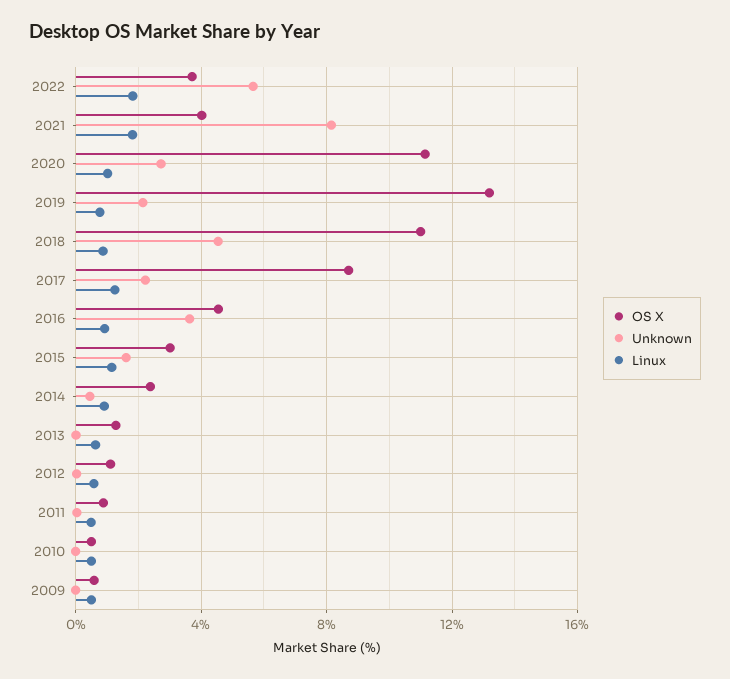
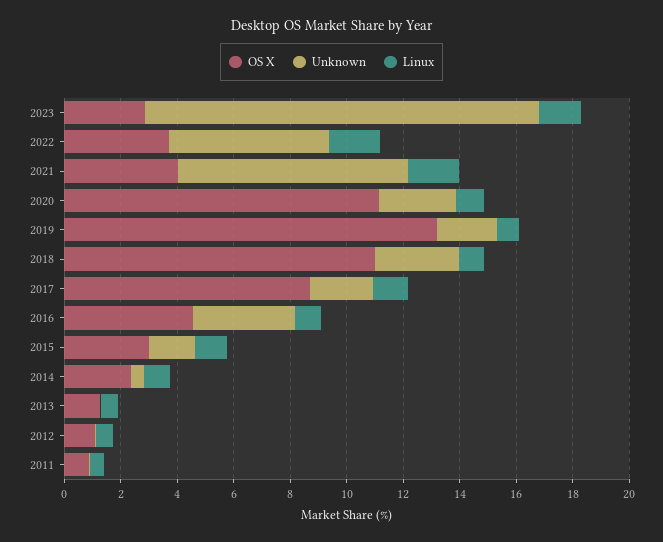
Unknown, 2018: 4.5 -> 3
OS X, 2010: 0.5 -> none
Unknown, 2010: 0 -> none
Linux, 2010: 0.5 -> none
OS X, 2009: 0.5 -> none
Unknown, 2009: 0 -> none
Linux, 2009: 0.5 -> none
OS X, 2023: none -> 3
Unknown, 2023: none -> 14
Linux, 2023: none -> 1.5

